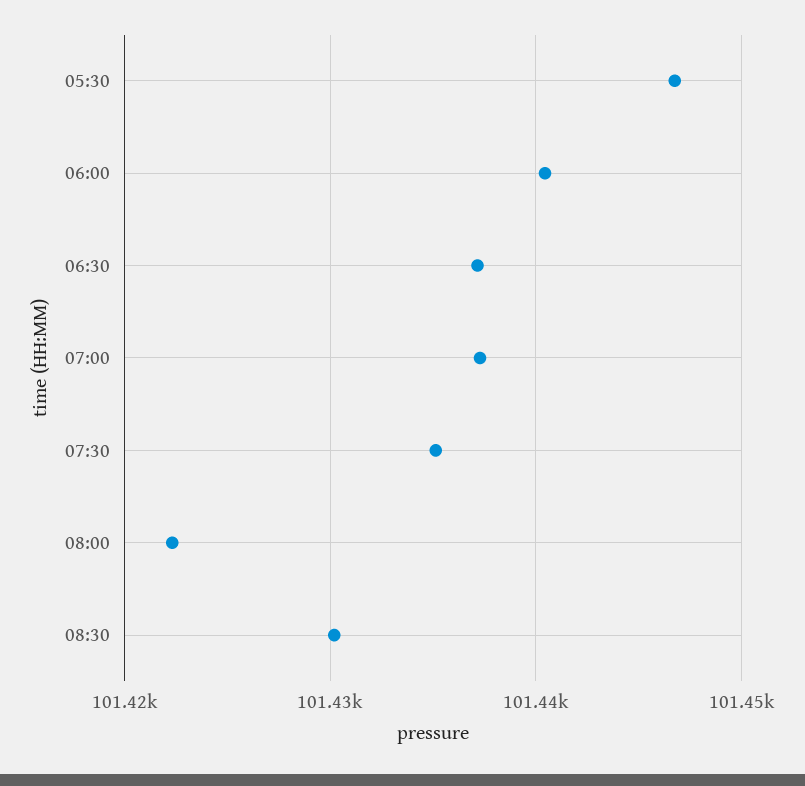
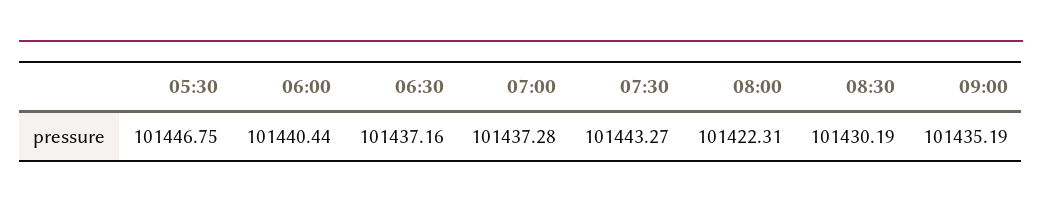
07:30: 101435 -> 101443.27
09:00: none -> 101435.19

